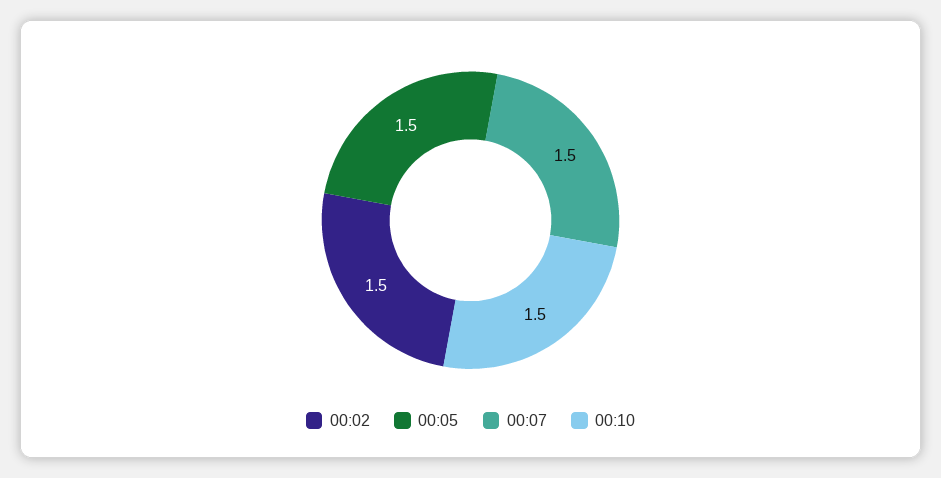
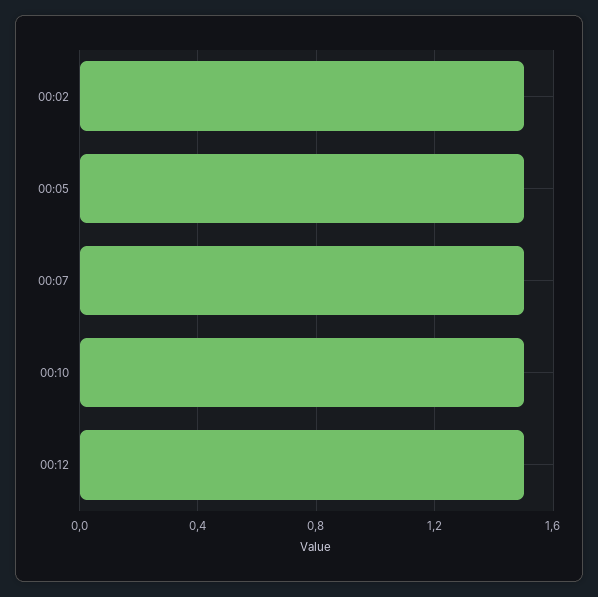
00:12: none -> 1.5

